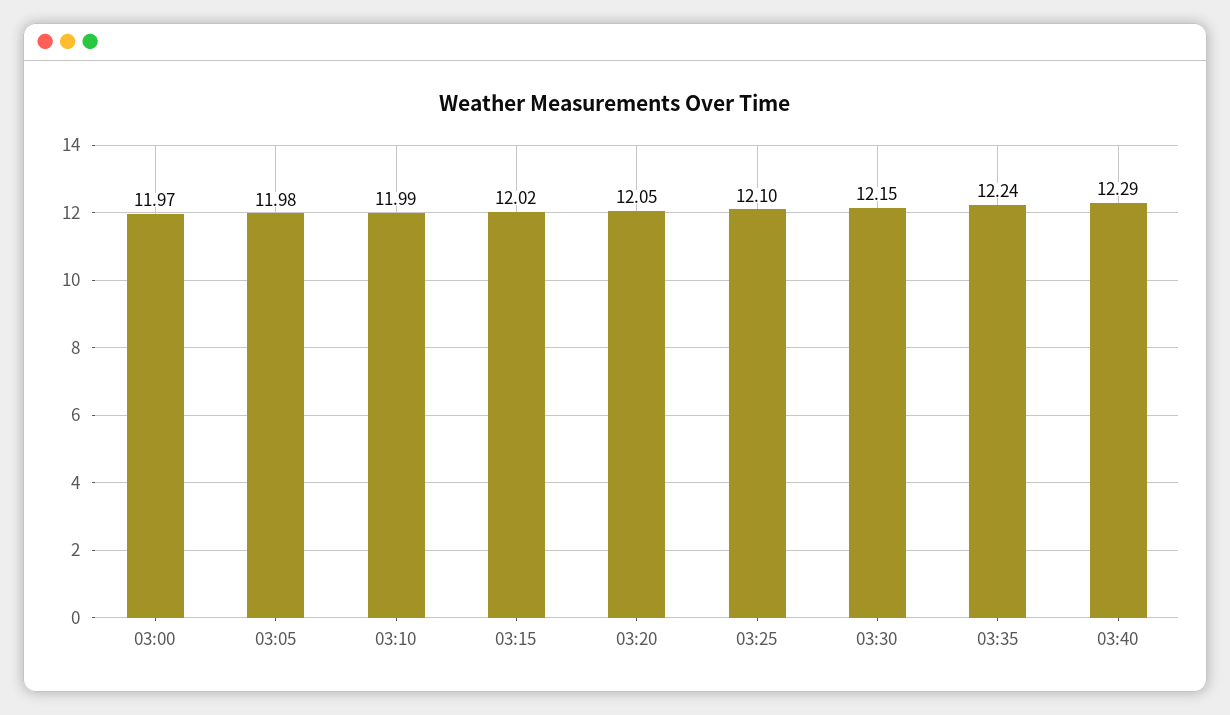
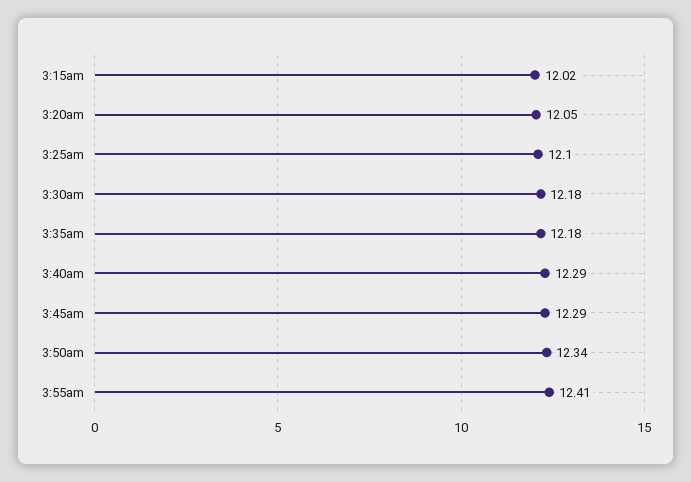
03:00: 11.97 -> none
03:05: 11.98 -> none
03:10: 11.99 -> none
03:30: 12.15 -> 12.18
03:35: 12.24 -> 12.18
3:45am: none -> 12.29
3:50am: none -> 12.34
3:55am: none -> 12.41

